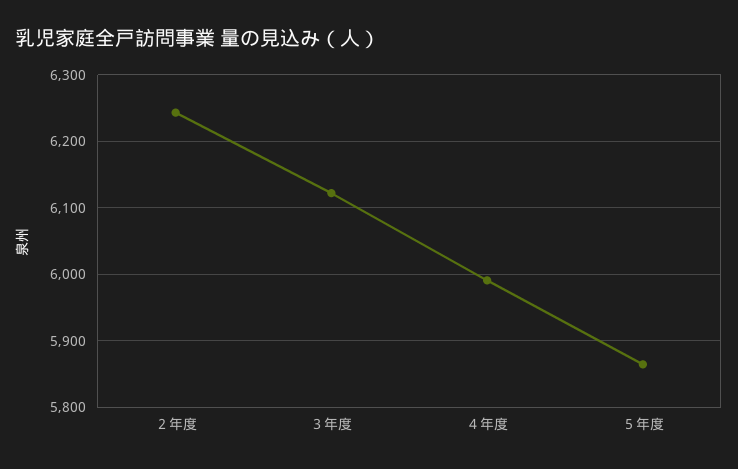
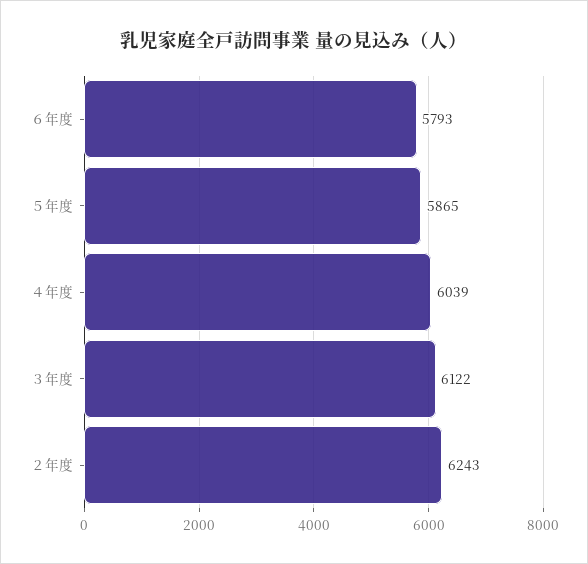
４年度: 5990 -> 6039
６年度: none -> 5793

